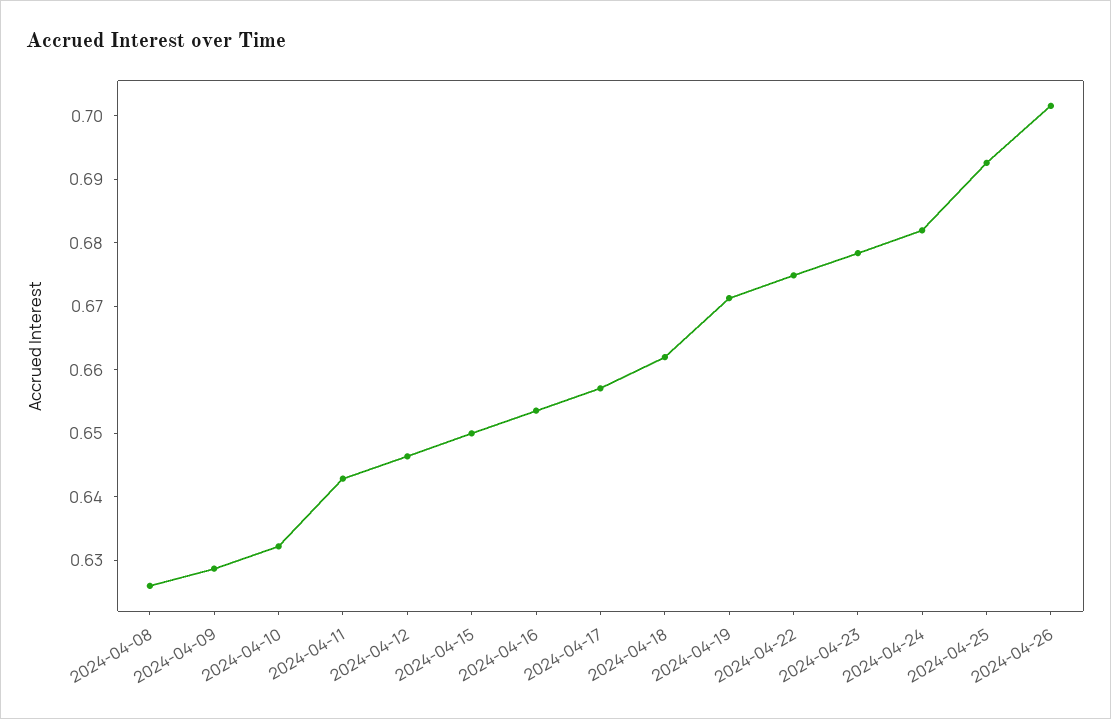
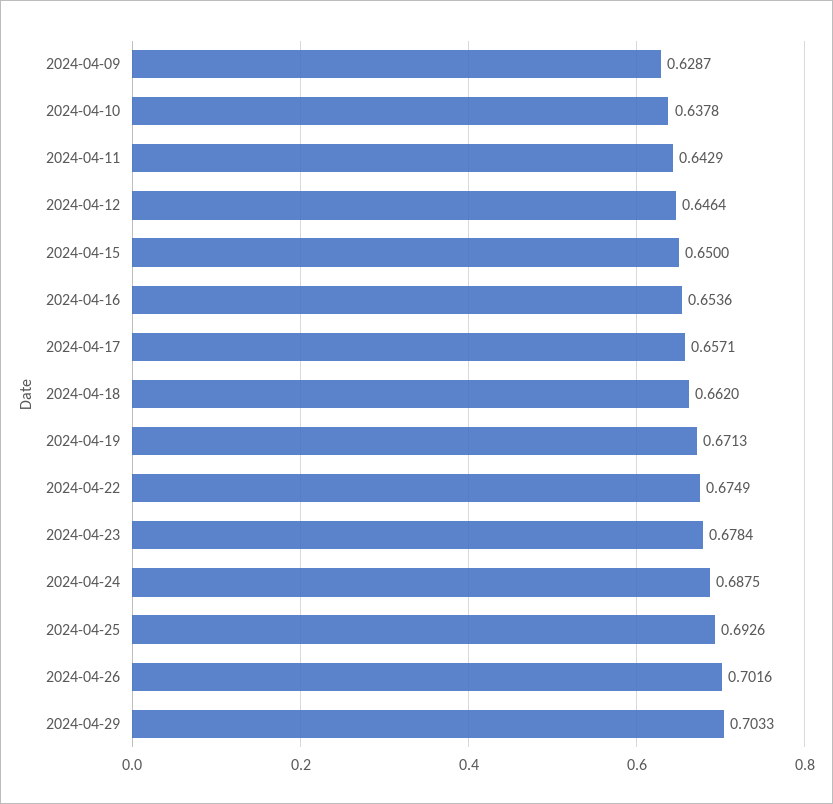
2024-04-08: 0.626 -> none
2024-04-10: 0.632 -> 0.6378
2024-04-24: 0.682 -> 0.6875
2024-04-29: none -> 0.7033

